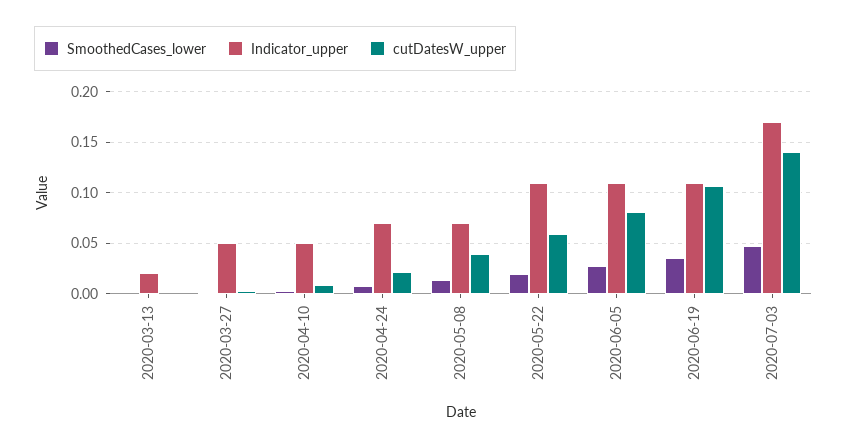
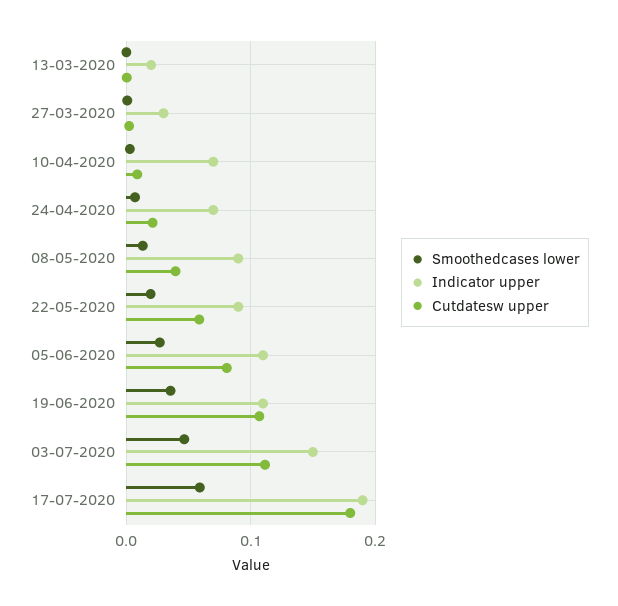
Indicator_upper, 2020-03-27: 0.05 -> 0.03
Indicator_upper, 2020-04-10: 0.05 -> 0.07
Indicator_upper, 2020-05-08: 0.07 -> 0.09
Indicator_upper, 2020-05-22: 0.11 -> 0.09
Indicator_upper, 2020-07-03: 0.17 -> 0.15
cutDatesW_upper, 2020-07-03: 0.14 -> 0.11
SmoothedCases_lower, 17-07-2020: none -> 0.06
Indicator_upper, 17-07-2020: none -> 0.19
cutDatesW_upper, 17-07-2020: none -> 0.18

